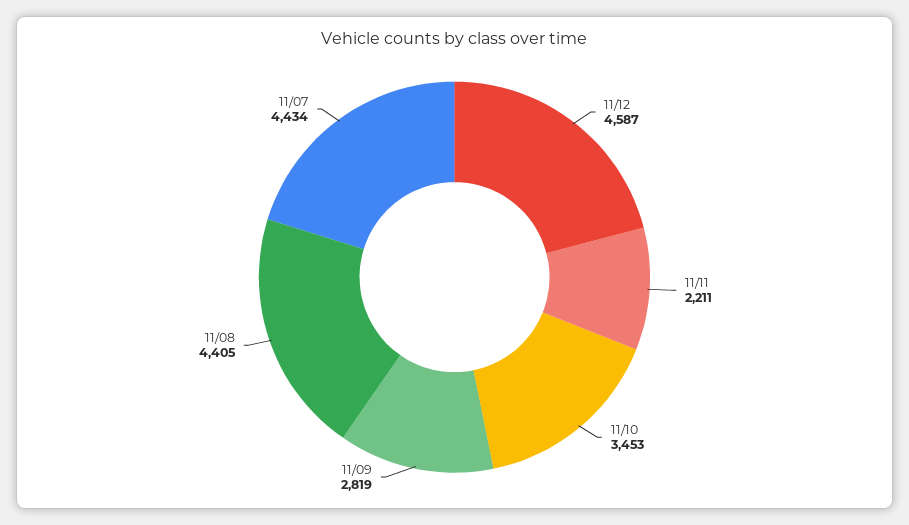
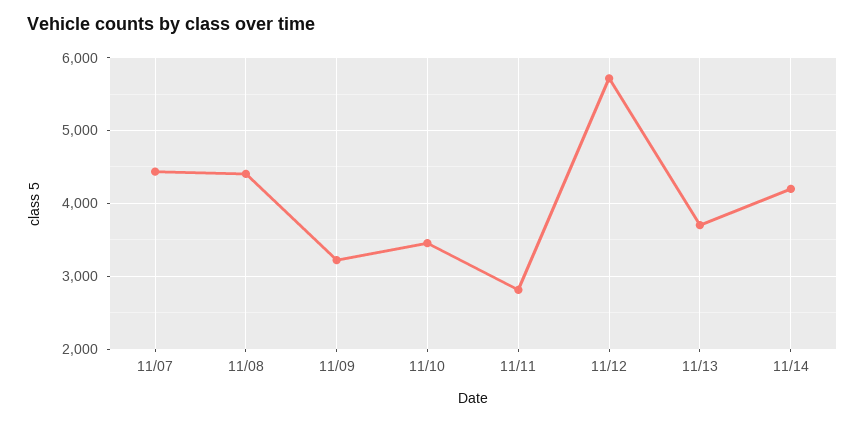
11/12: 4587 -> 5700
11/11: 2211 -> 2800
11/09: 2819 -> 3200
11/13: none -> 3700
11/14: none -> 4200

